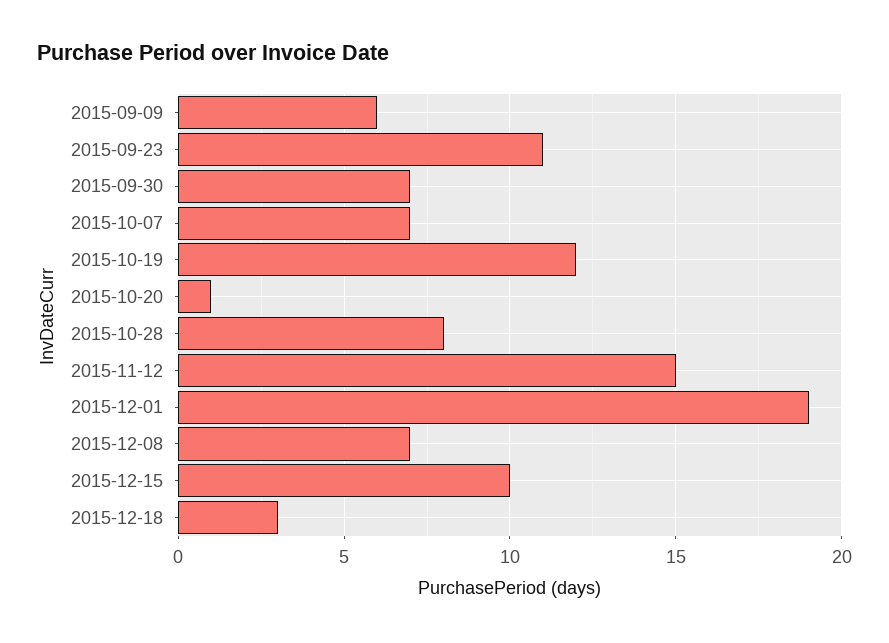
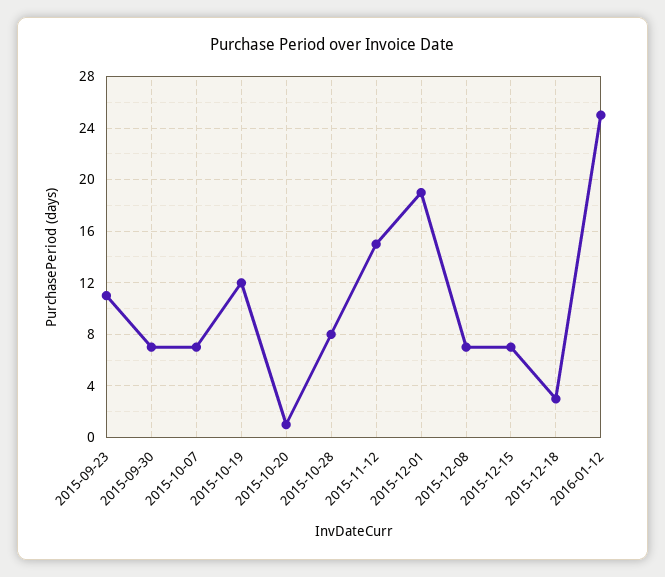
2015-09-09: 6 -> none
2015-12-15: 10 -> 7
2016-01-12: none -> 25

